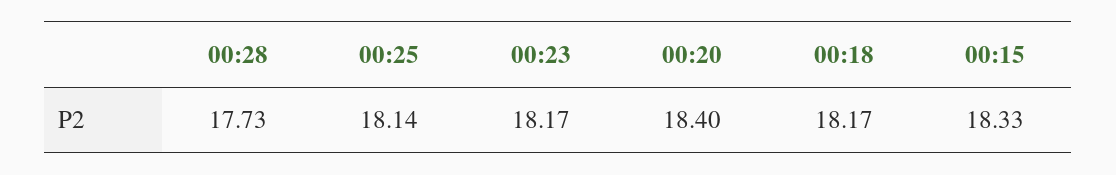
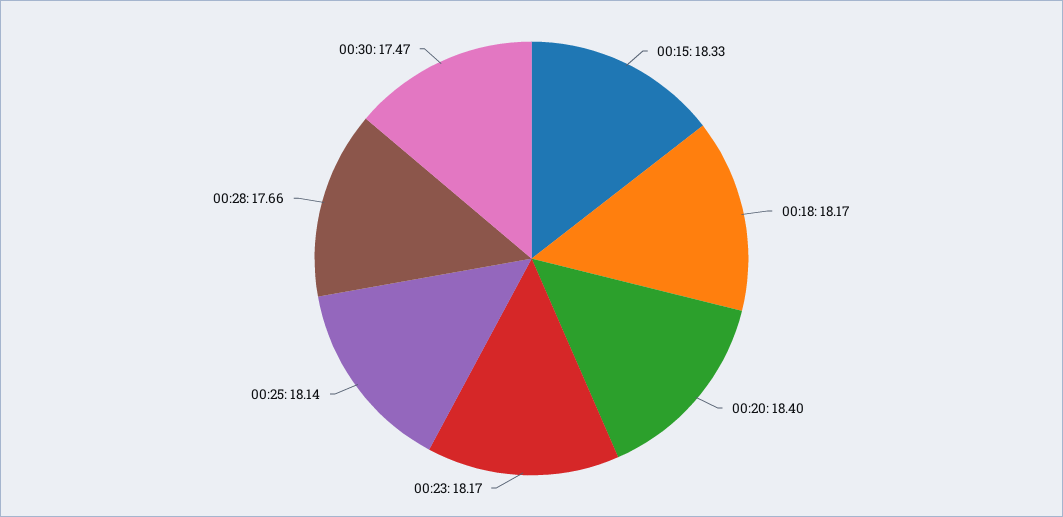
00:28: 17.73 -> 17.66
00:30: none -> 17.47

